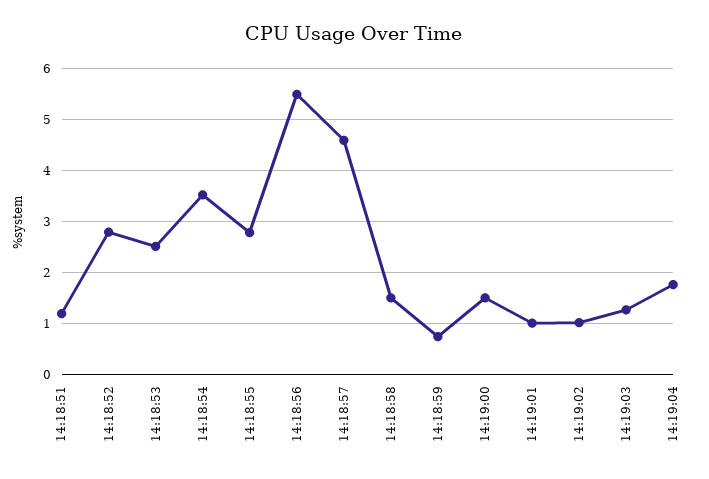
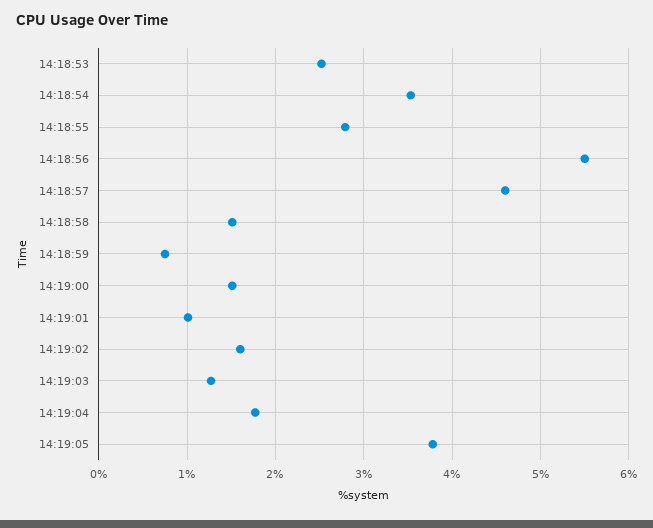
14:18:51: 1.2 -> none
14:18:52: 2.8 -> none
14:19:02: 1 -> 1.6
14:19:05: none -> 3.8

